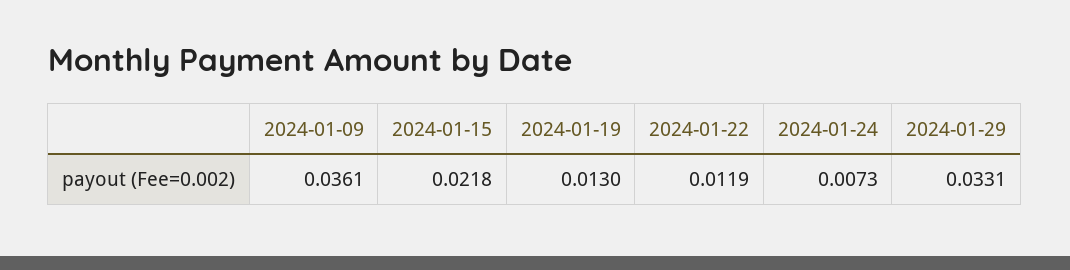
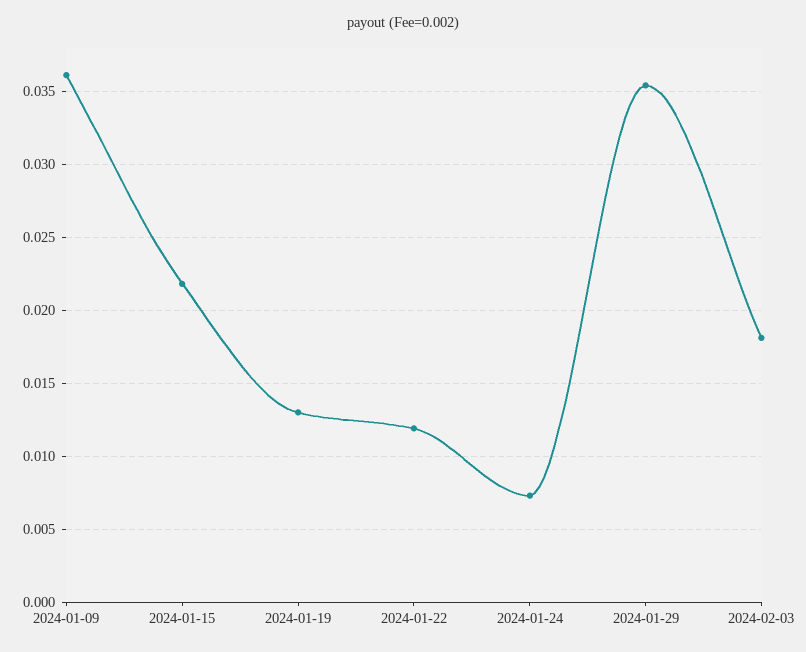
2024-01-29: 0.0331 -> 0.0355
2024-02-03: none -> 0.018

